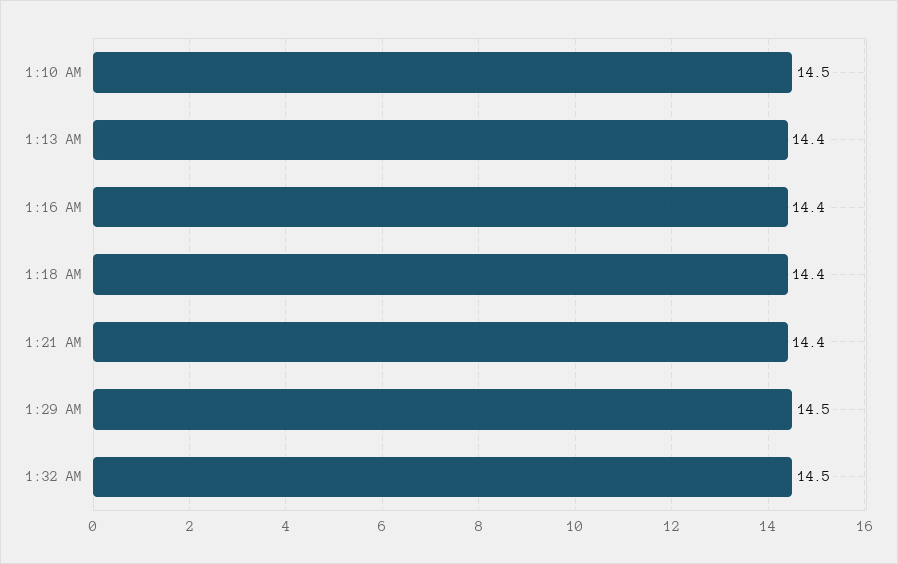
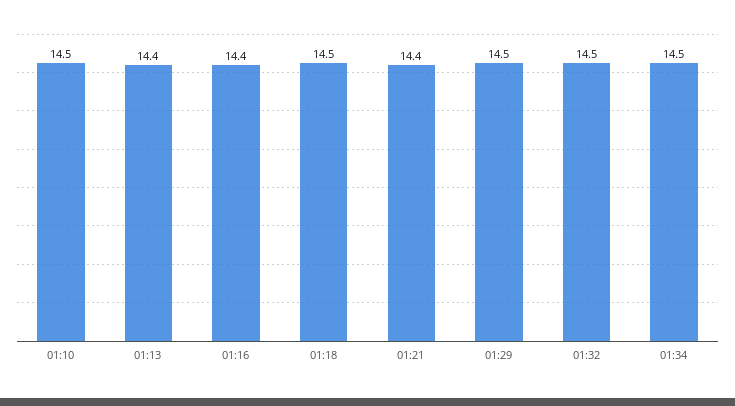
1:18 AM: 14.4 -> 14.5
01:34: none -> 14.5

